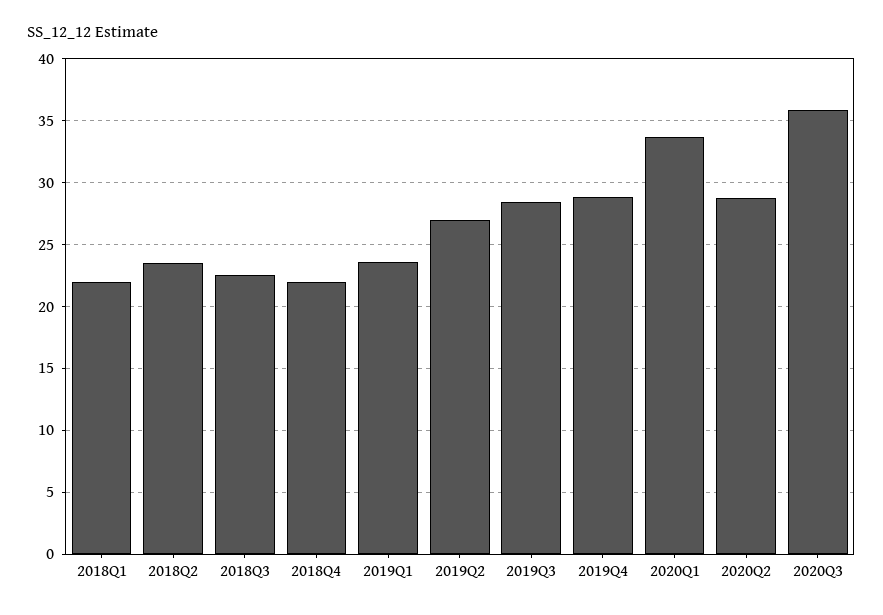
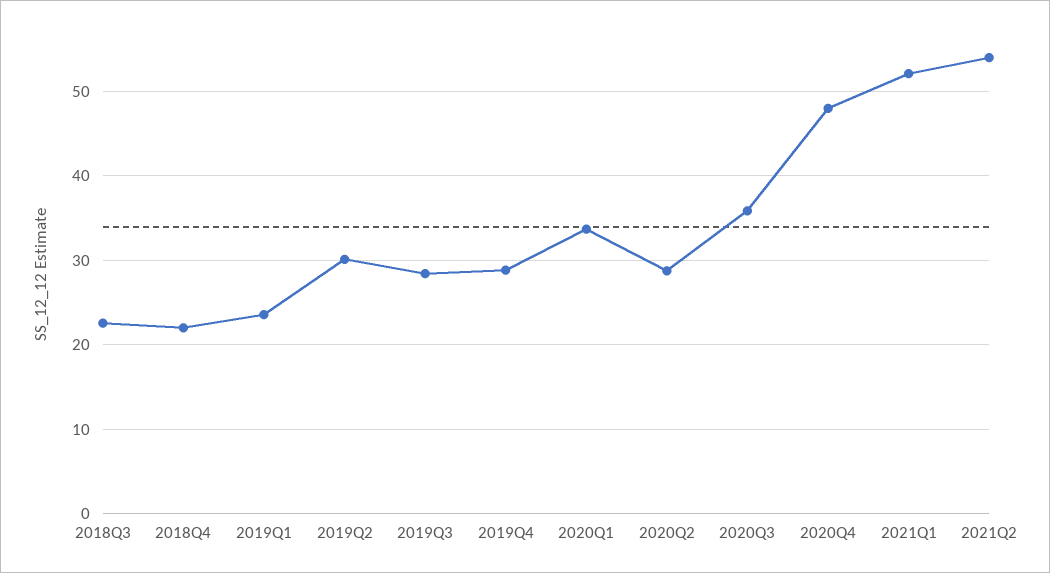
2018Q1: 22 -> none
2018Q2: 23.5 -> none
2019Q2: 27 -> 30
2020Q4: none -> 48
2021Q1: none -> 52
2021Q2: none -> 54

